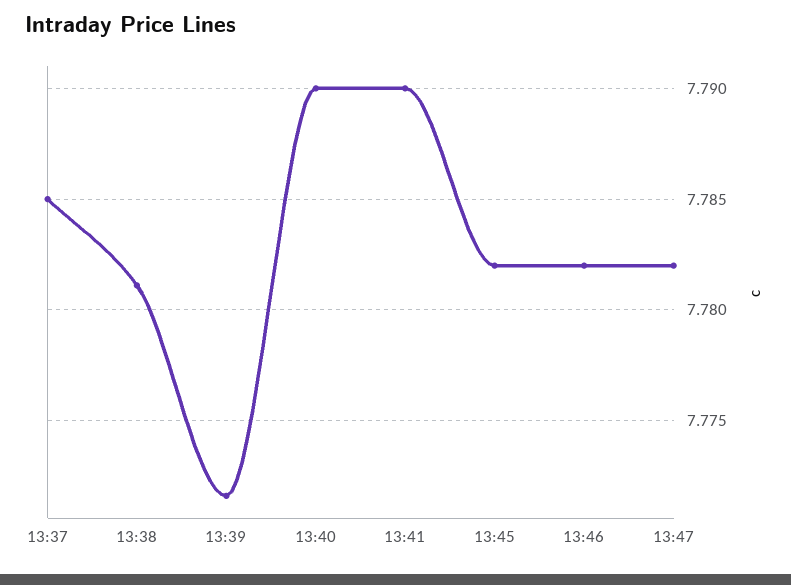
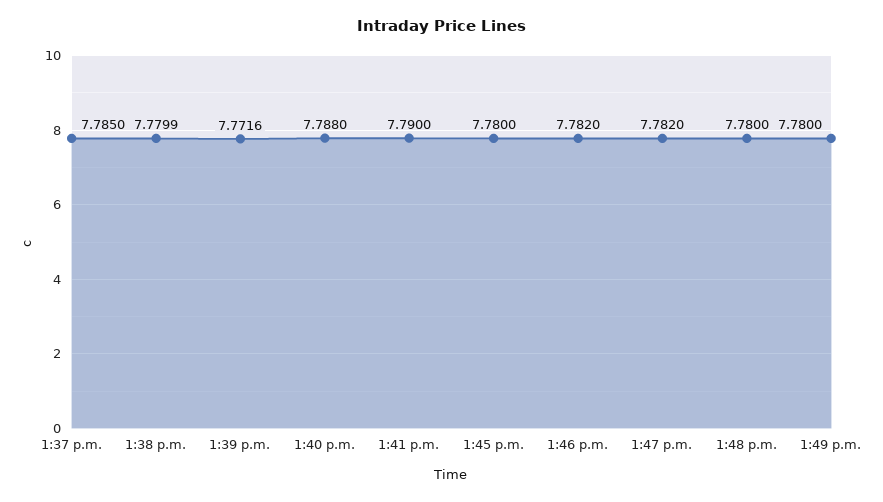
13:38: 7.781 -> 7.7799
13:40: 7.79 -> 7.788
13:45: 7.782 -> 7.78
1:48 p.m.: none -> 7.78
1:49 p.m.: none -> 7.78

